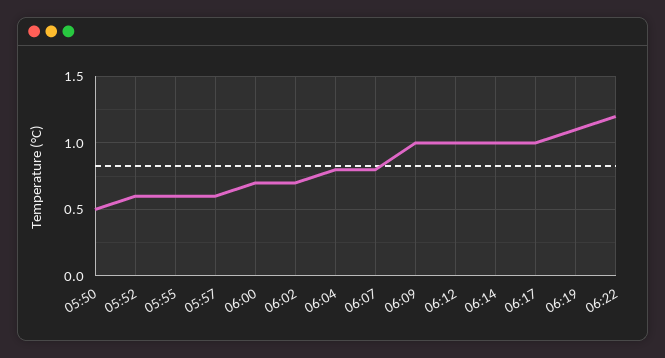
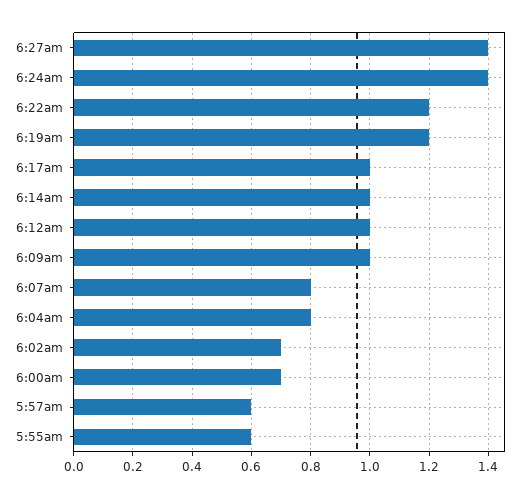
05:50: 0.5 -> none
05:52: 0.6 -> none
06:19: 1.1 -> 1.2
6:27am: none -> 1.4
6:24am: none -> 1.4

